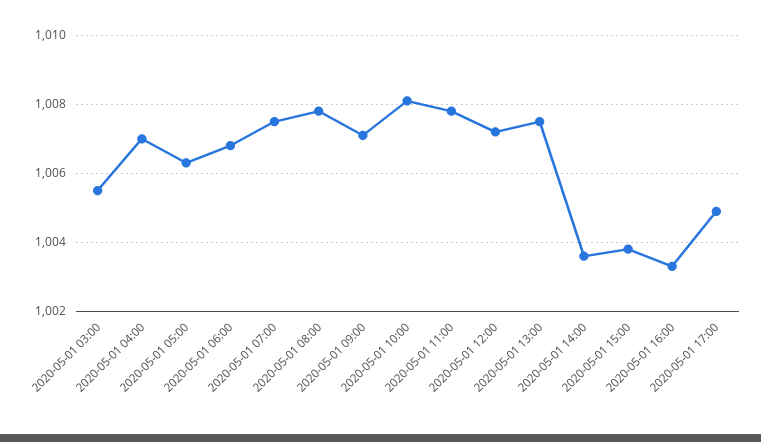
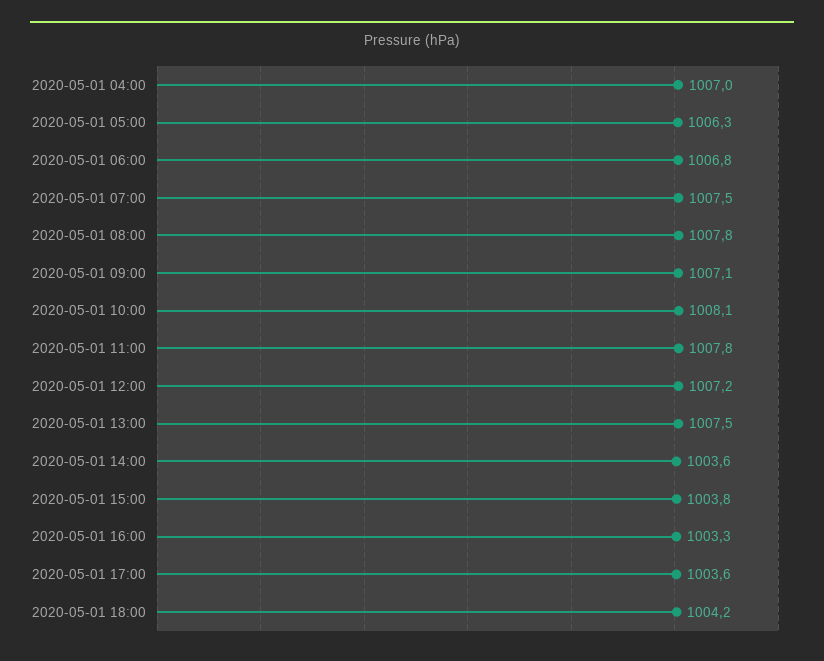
2020-05-01 03:00: 1005.5 -> none
2020-05-01 17:00: 1005 -> 1003.6
2020-05-01 18:00: none -> 1004.2

